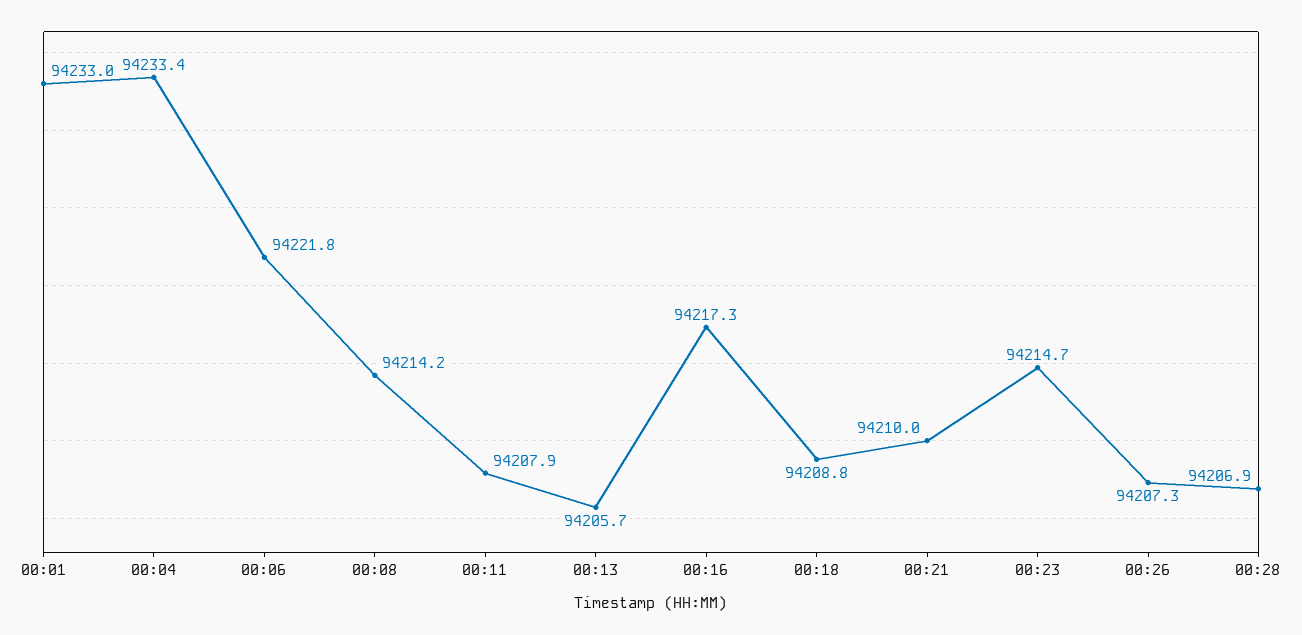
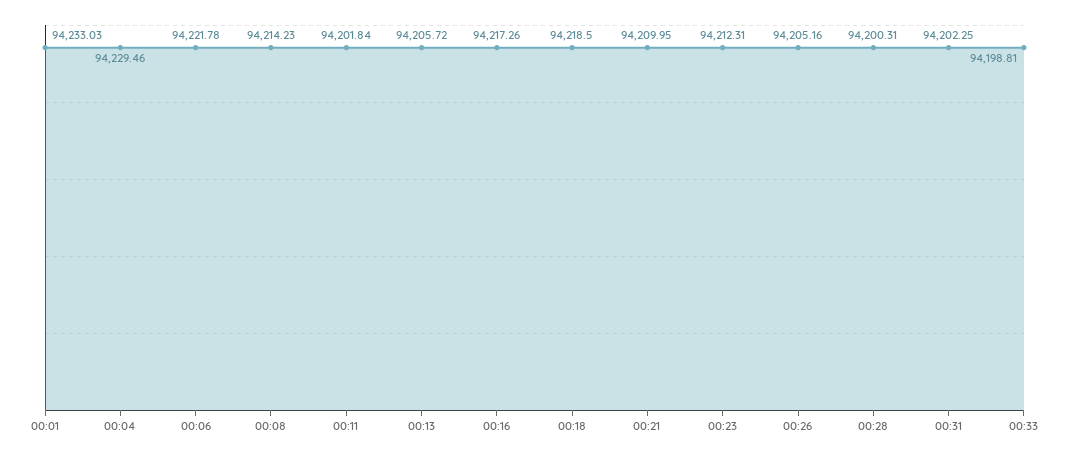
00:04: 94233.4 -> 94229.46
00:11: 94207.9 -> 94201.84
00:18: 94208.8 -> 94218.5
00:23: 94214.7 -> 94212.31
00:26: 94207.3 -> 94205.16
00:28: 94206.9 -> 94200.31
00:31: none -> 94202.25
00:33: none -> 94198.81

